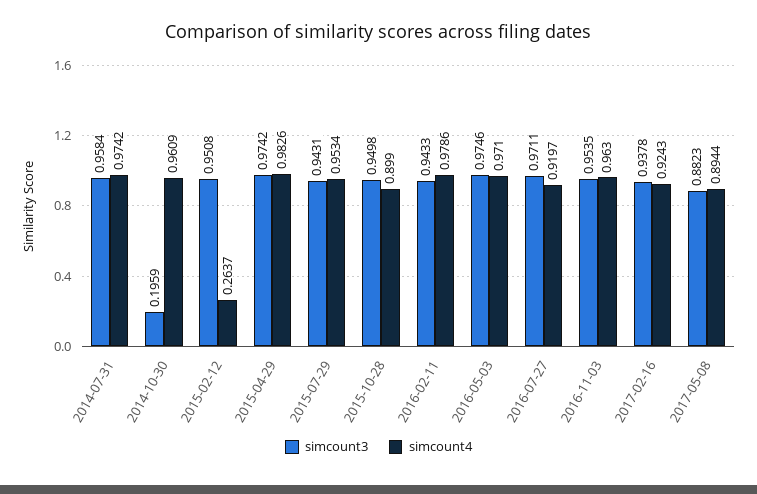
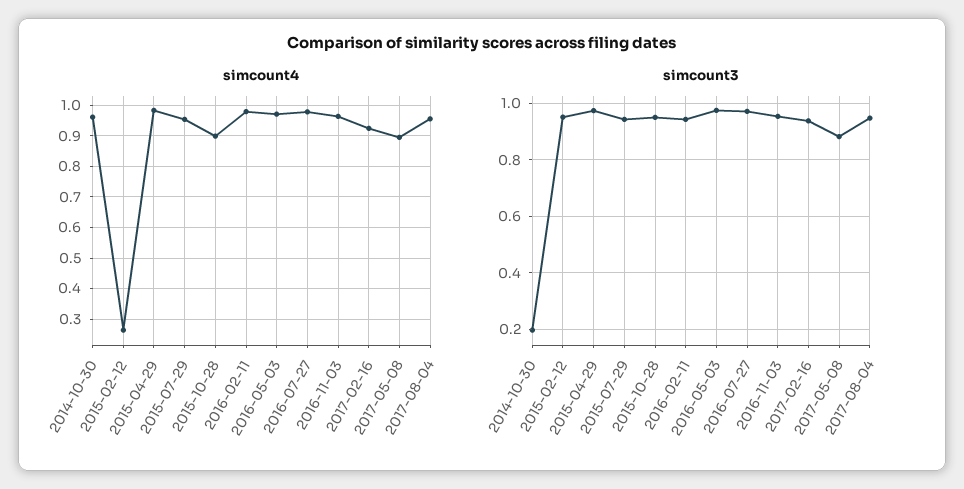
simcount3, 2014-07-31: 0.9584 -> none
simcount4, 2014-07-31: 0.9742 -> none
simcount4, 2016-07-27: 0.9197 -> 0.98
simcount4, 2017-08-04: none -> 0.96
simcount3, 2017-08-04: none -> 0.95

